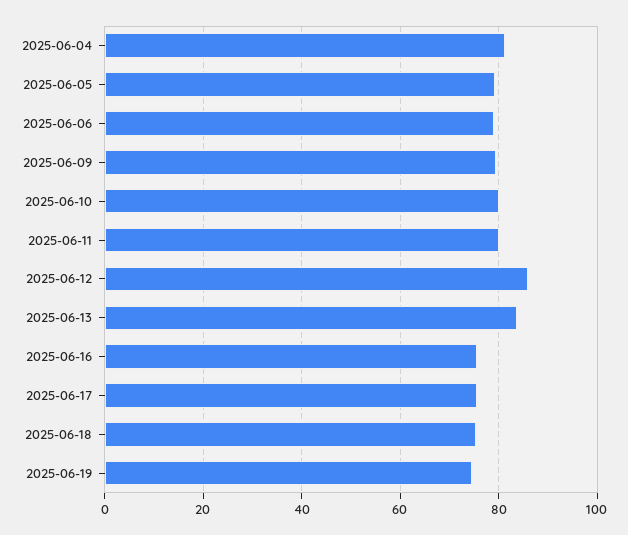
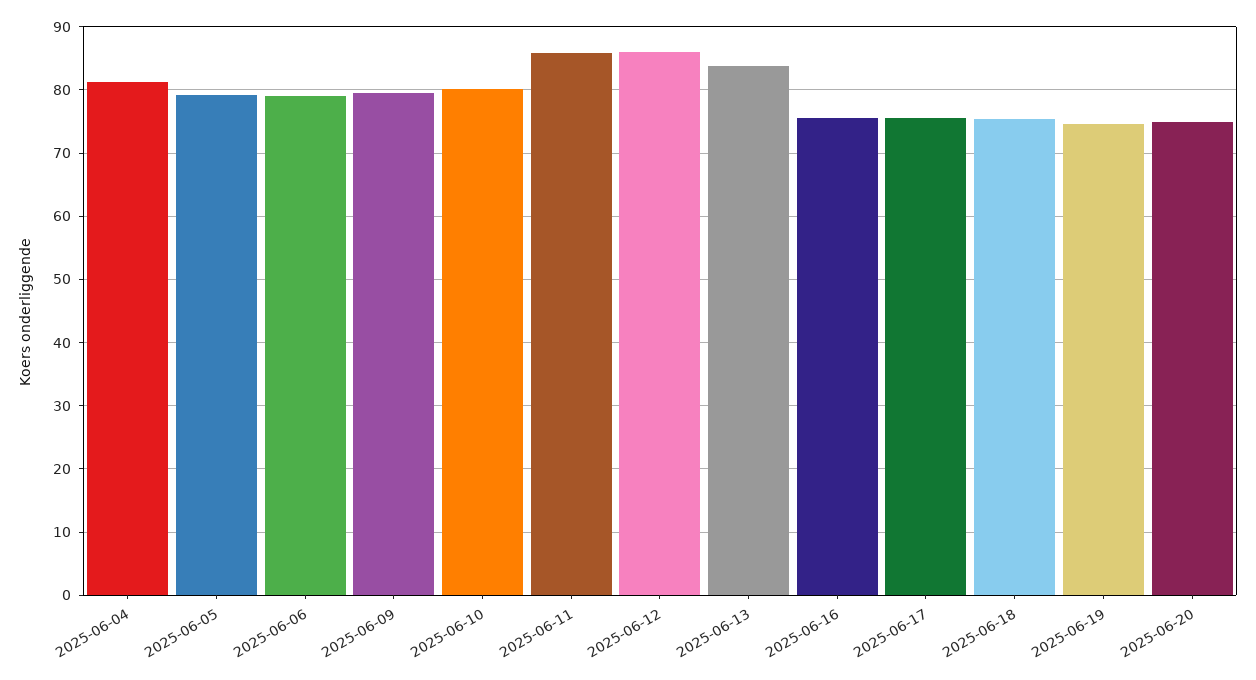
2025-06-11: 80 -> 86
2025-06-20: none -> 75

